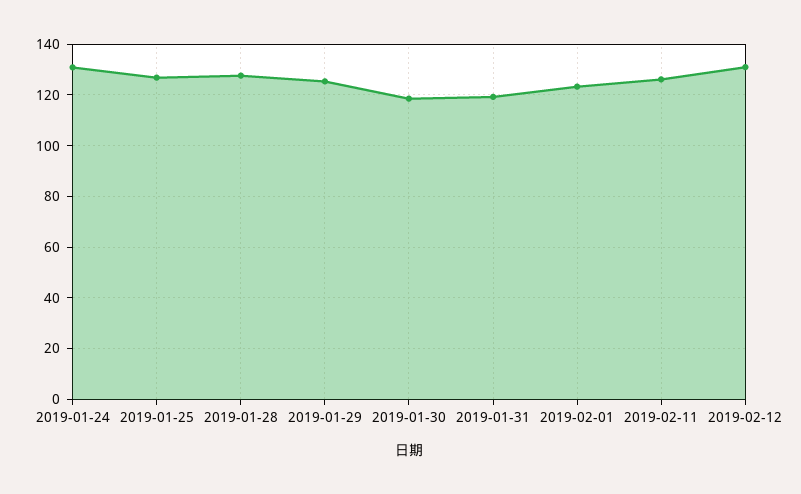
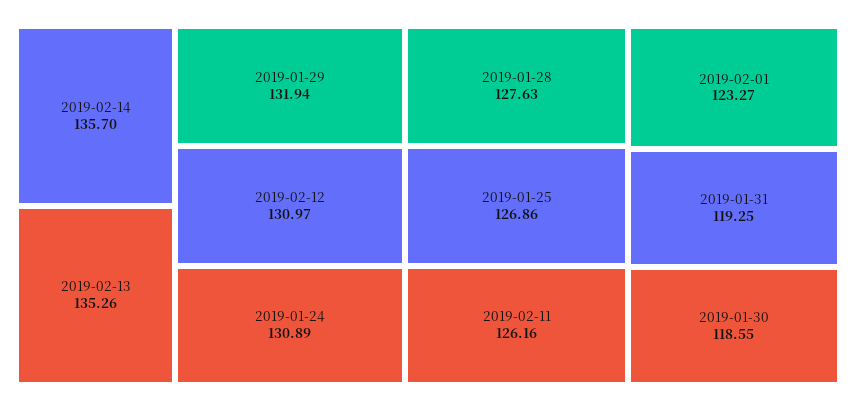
2019-01-29: 125 -> 131.94
2019-02-14: none -> 135.7
2019-02-13: none -> 135.26

